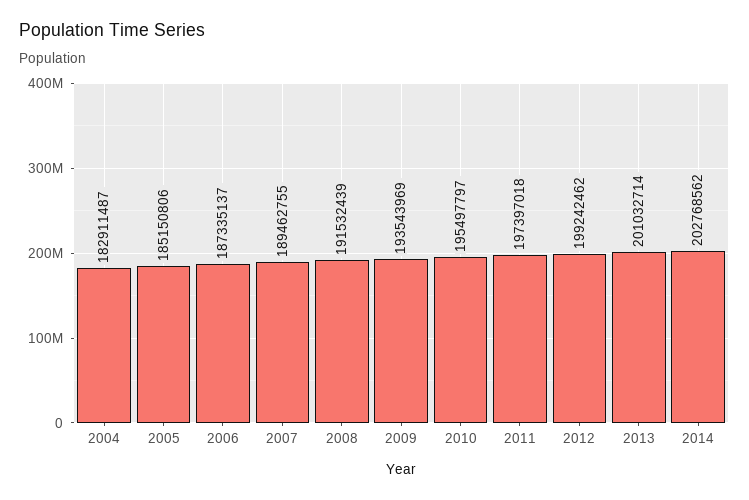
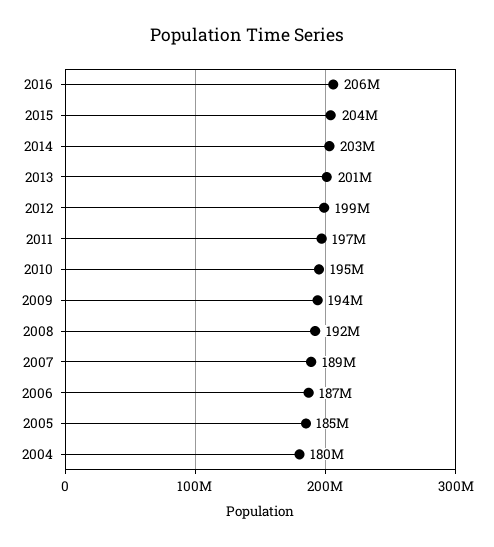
2004: 182911487 -> 180000000
2016: none -> 206000000
2015: none -> 204000000

